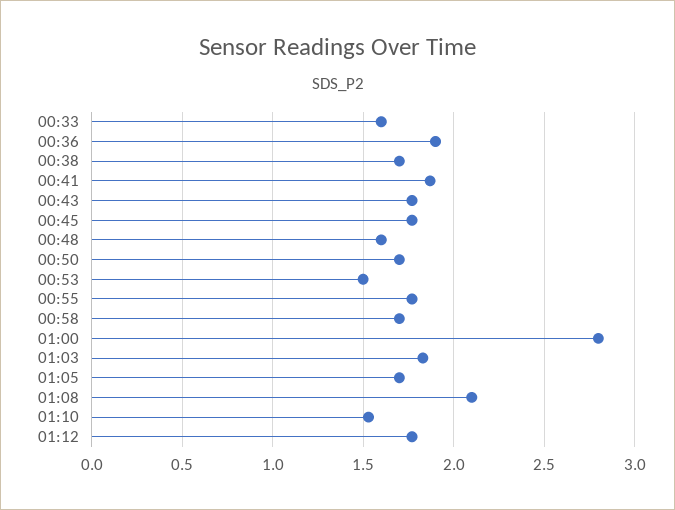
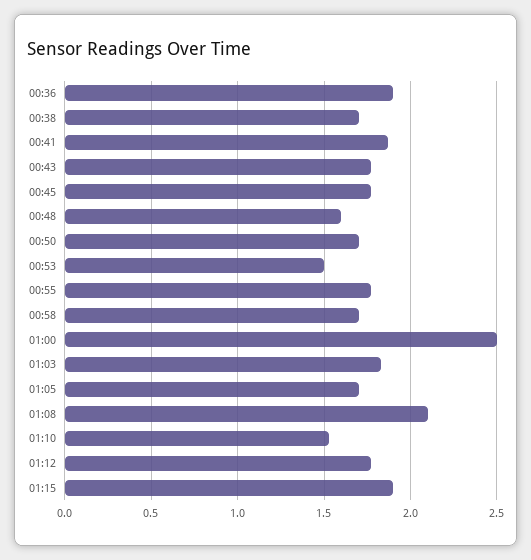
00:33: 1.6 -> none
01:00: 2.8 -> 2.5
01:15: none -> 1.9

